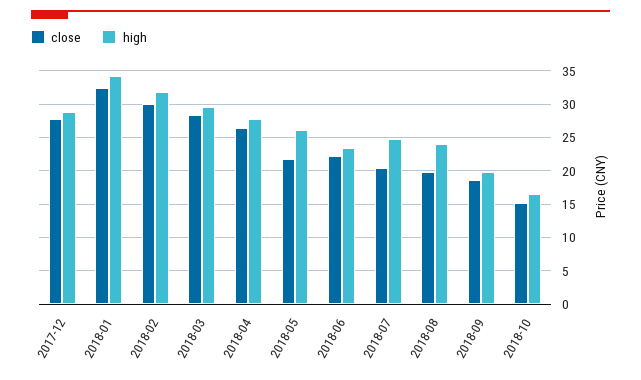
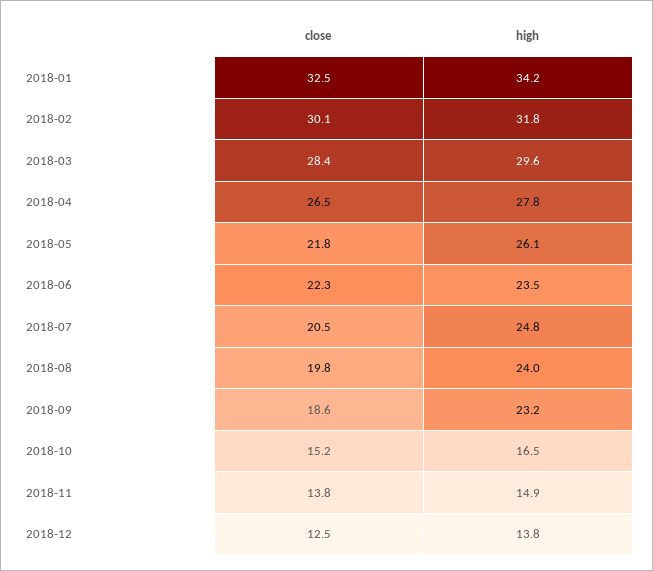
close, 2017-12: 28 -> none
high, 2017-12: 29 -> none
high, 2018-09: 20 -> 23.2
close, 2018-11: none -> 13.8
high, 2018-11: none -> 14.9
close, 2018-12: none -> 12.5
high, 2018-12: none -> 13.8

